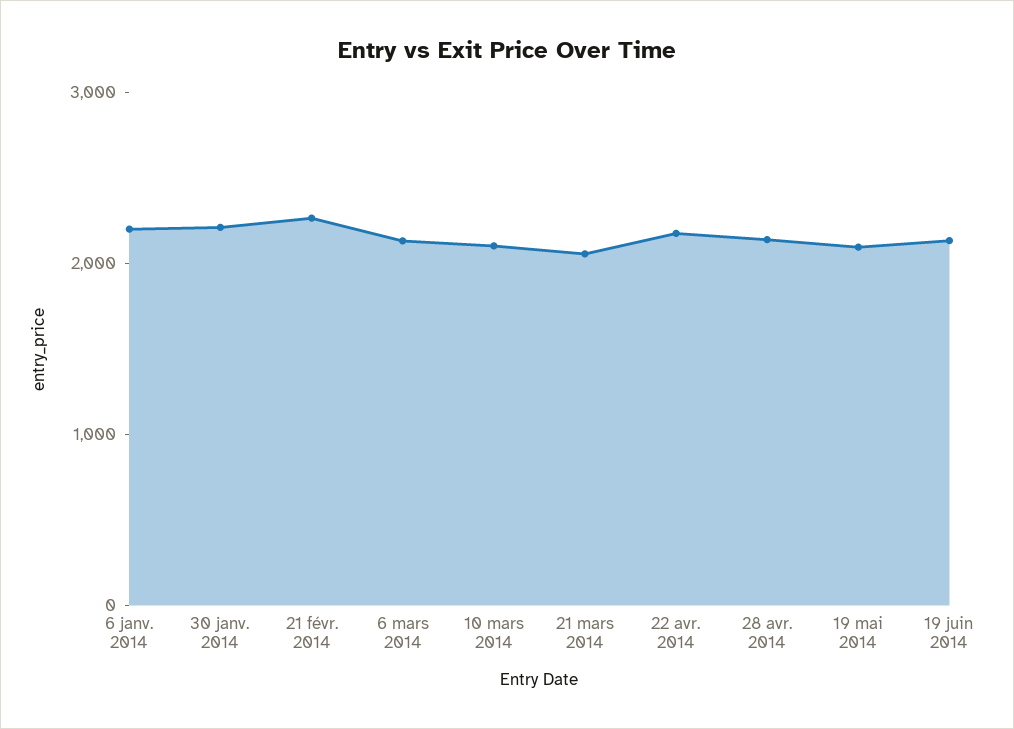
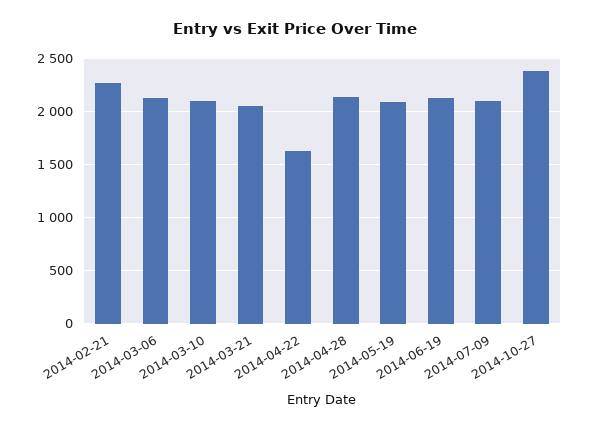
6 janv. 2014: 2200 -> none
30 janv. 2014: 2200 -> none
22 avr. 2014: 2200 -> 1600
2014-07-09: none -> 2100
2014-10-27: none -> 2400

